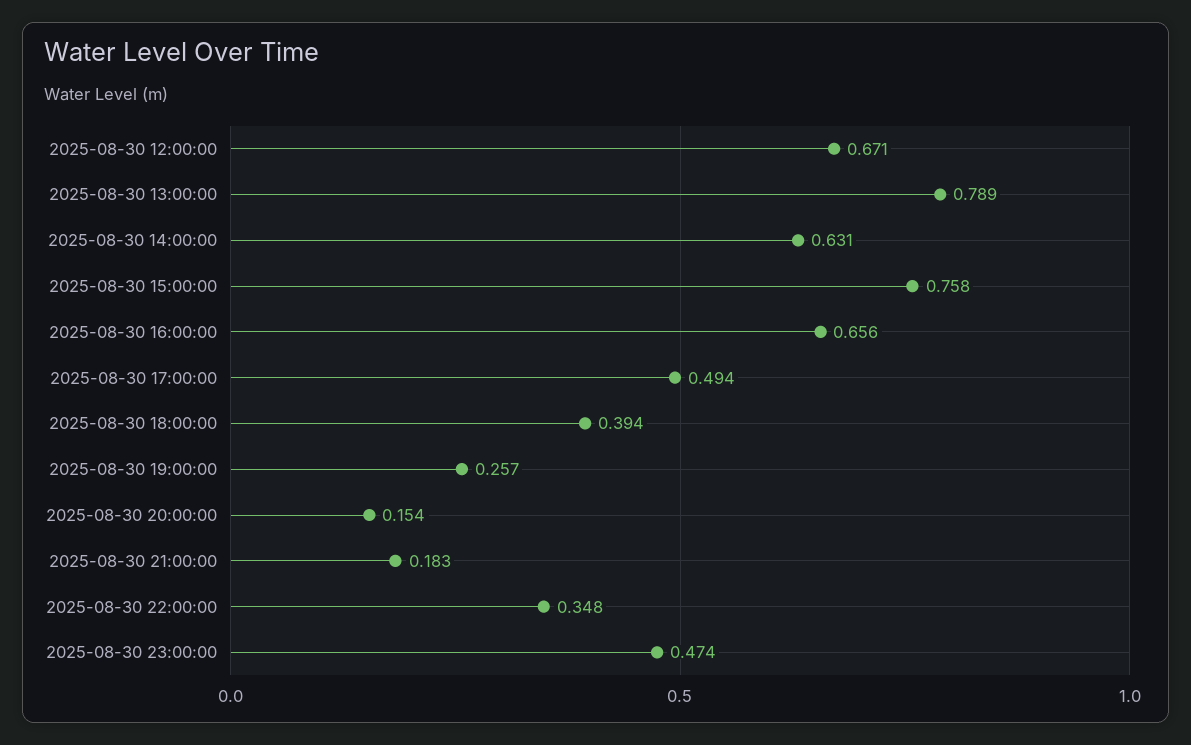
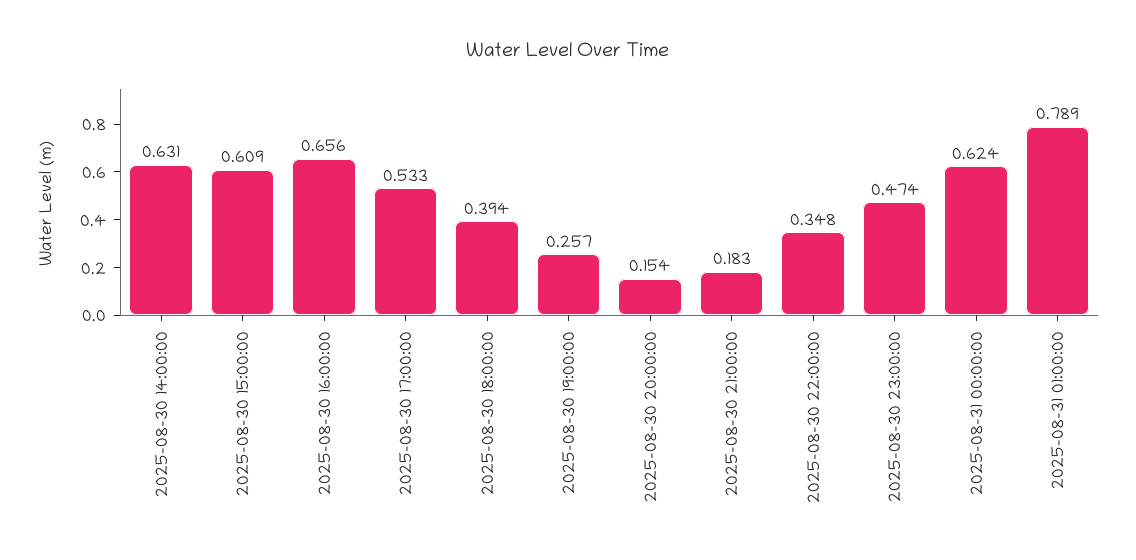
2025-08-30 12:00:00: 0.671 -> none
2025-08-30 13:00:00: 0.789 -> none
2025-08-30 15:00:00: 0.758 -> 0.609
2025-08-30 17:00:00: 0.494 -> 0.533
2025-08-31 00:00:00: none -> 0.624
2025-08-31 01:00:00: none -> 0.789

